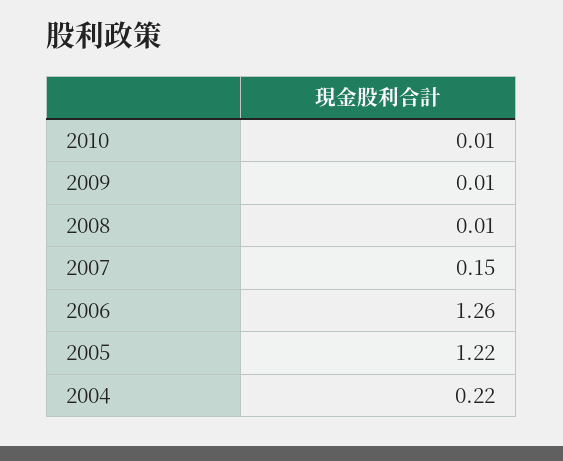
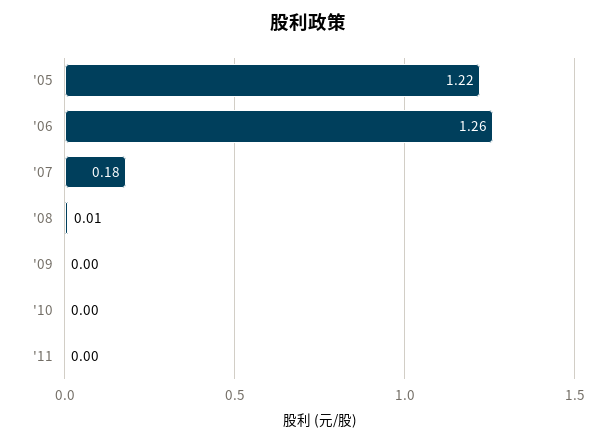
2010: 0.01 -> 0
2009: 0.01 -> 0
2007: 0.15 -> 0.18
2004: 0.22 -> none
'11: none -> 0

